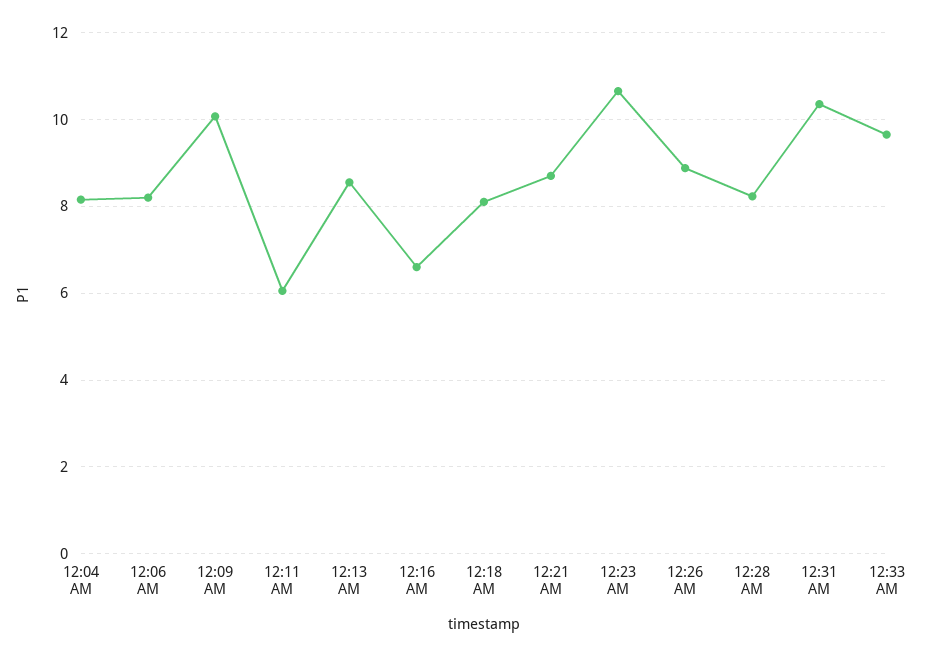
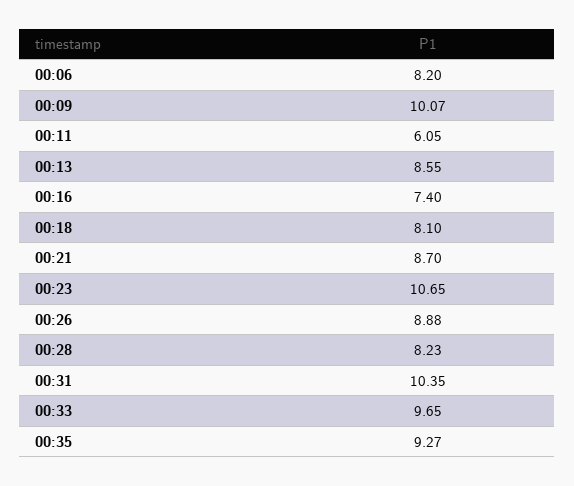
12:04 AM: 8.2 -> none
12:16 AM: 6.6 -> 7.4
00:35: none -> 9.27

